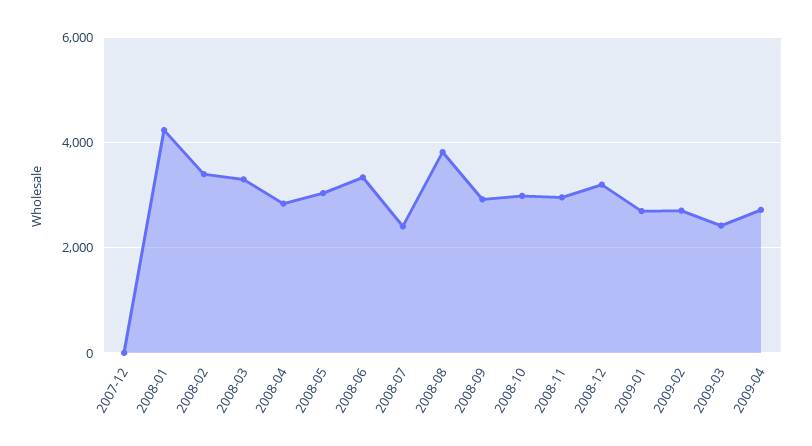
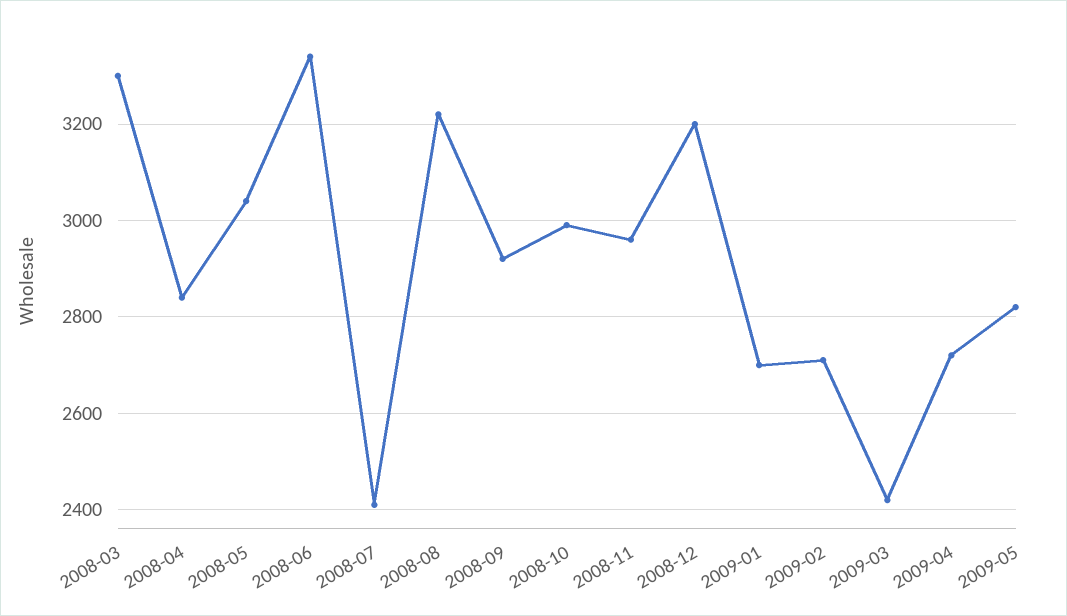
2007-12: 0 -> none
2008-01: 4200 -> none
2008-02: 3400 -> none
2008-08: 3800 -> 3220
2009-05: none -> 2820

